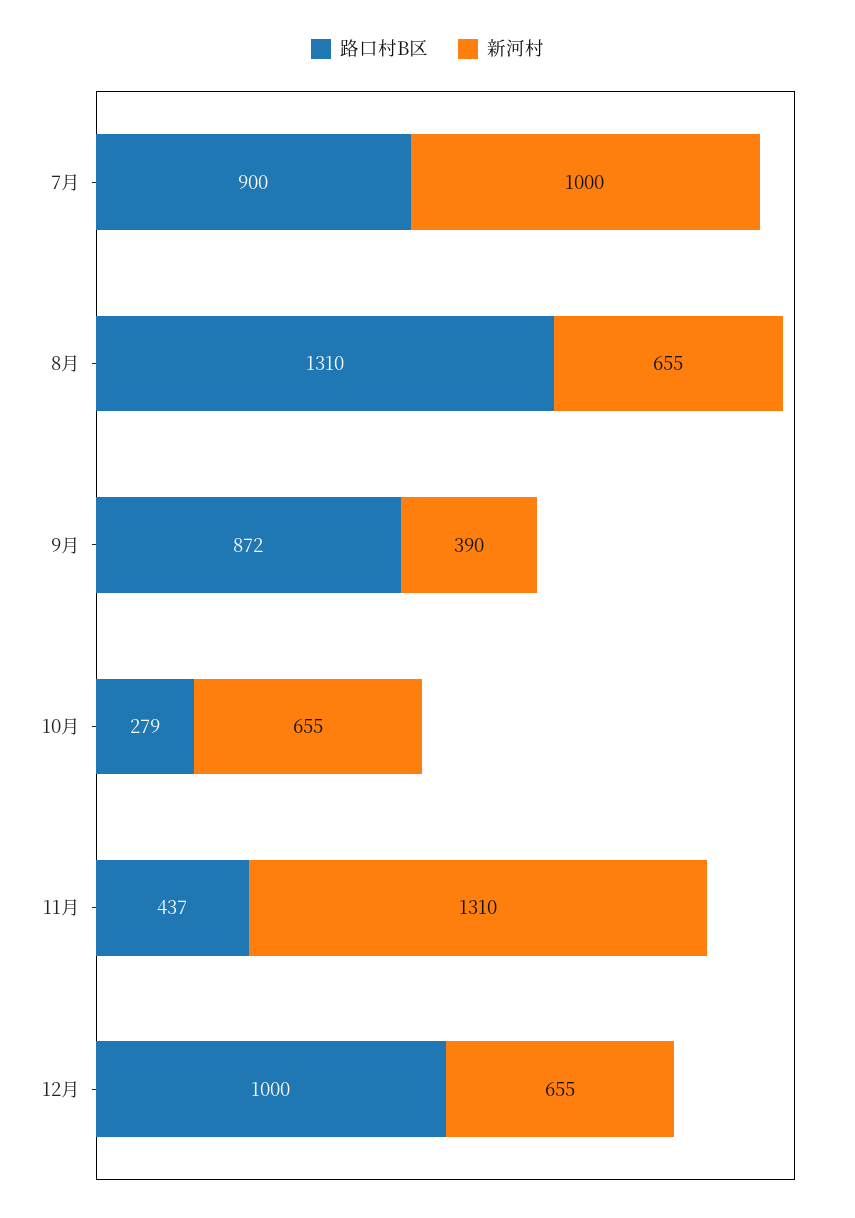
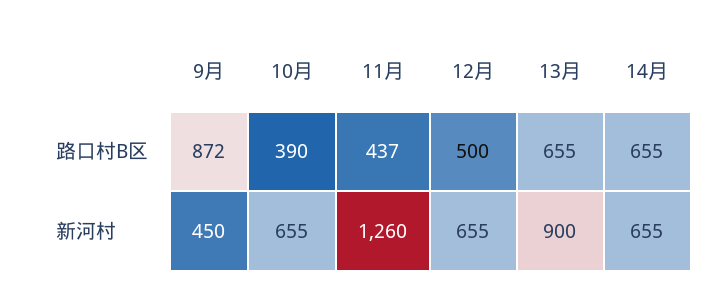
路口村B区, 7月: 900 -> none
新河村, 7月: 1000 -> none
路口村B区, 8月: 1310 -> none
新河村, 8月: 655 -> none
新河村, 9月: 390 -> 450
路口村B区, 10月: 279 -> 390
新河村, 11月: 1310 -> 1260
路口村B区, 12月: 1000 -> 500
路口村B区, 13月: none -> 655
路口村B区, 14月: none -> 655
新河村, 13月: none -> 900
新河村, 14月: none -> 655

